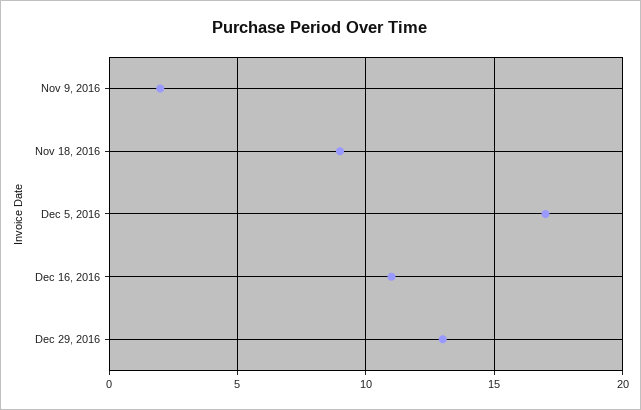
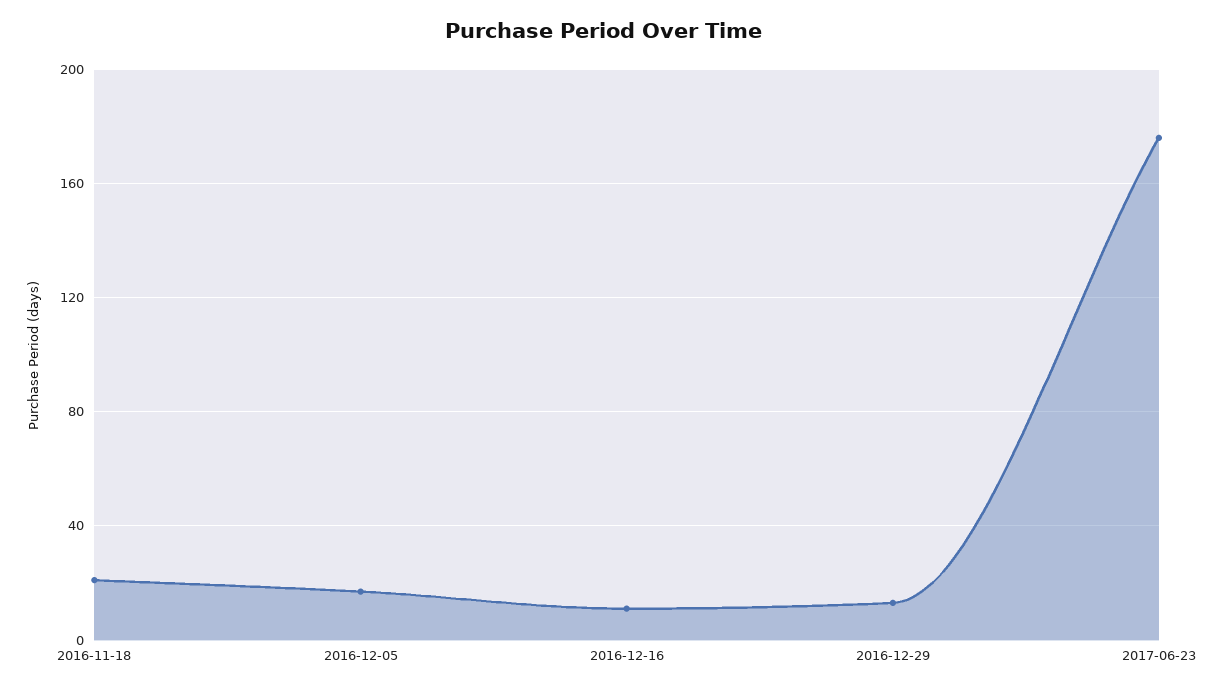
Nov 9, 2016: 2 -> none
Nov 18, 2016: 9 -> 20
2017-06-23: none -> 175

